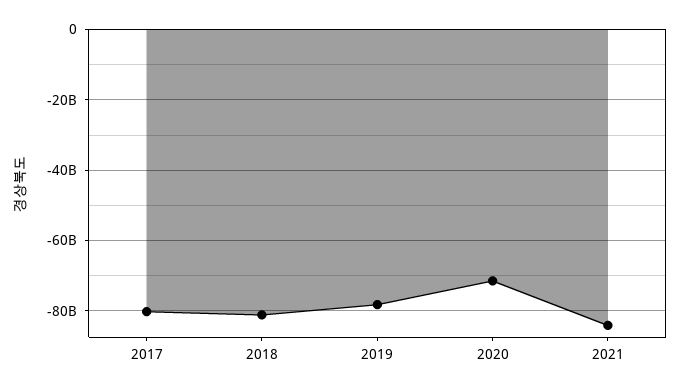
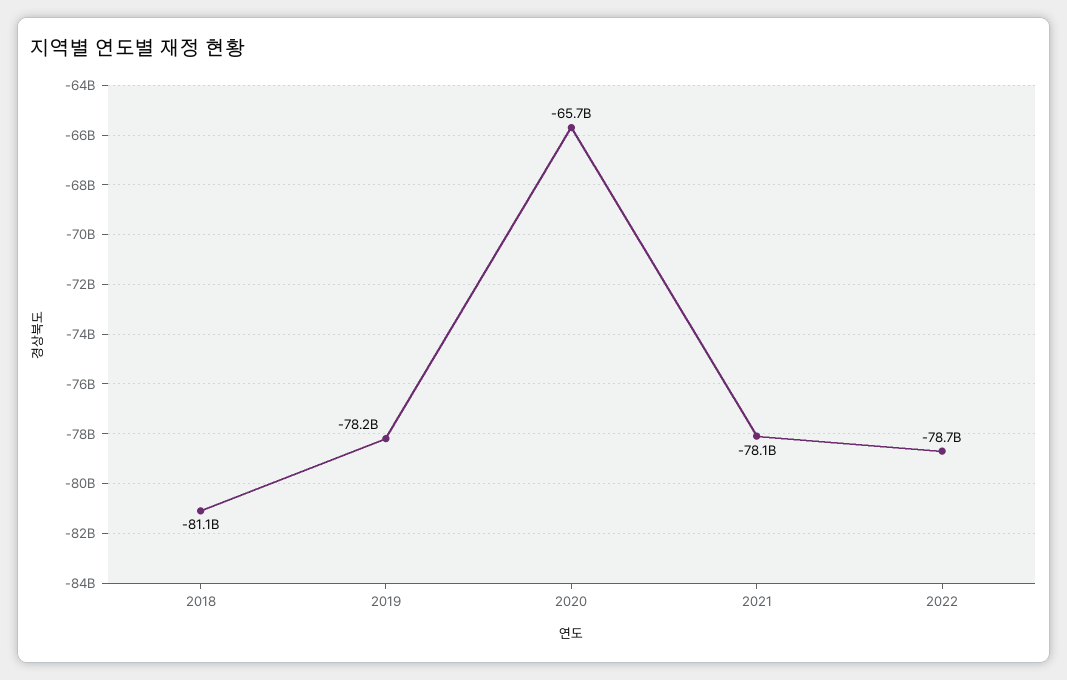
2017: -80000000000 -> none
2020: -72000000000 -> -65700000000
2021: -84000000000 -> -78100000000
2022: none -> -78700000000

